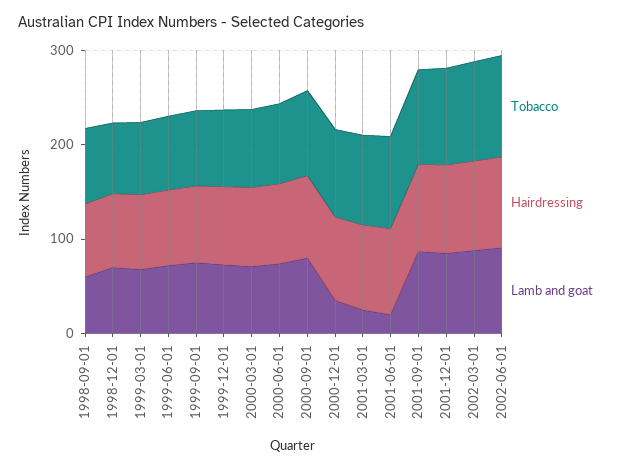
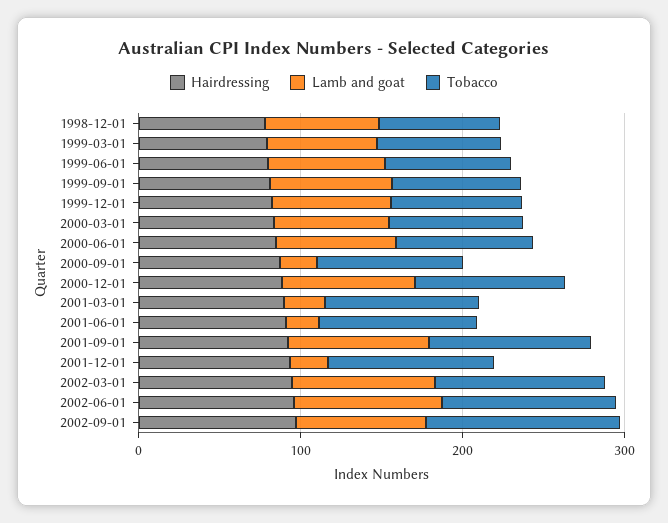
Tobacco, 1998-09-01: 80 -> none
Hairdressing, 1998-09-01: 80 -> none
Lamb and goat, 1998-09-01: 60 -> none
Lamb and goat, 2000-09-01: 80 -> 20
Lamb and goat, 2000-12-01: 40 -> 80
Lamb and goat, 2001-12-01: 80 -> 20
Hairdressing, 2002-09-01: none -> 100
Lamb and goat, 2002-09-01: none -> 80
Tobacco, 2002-09-01: none -> 120

